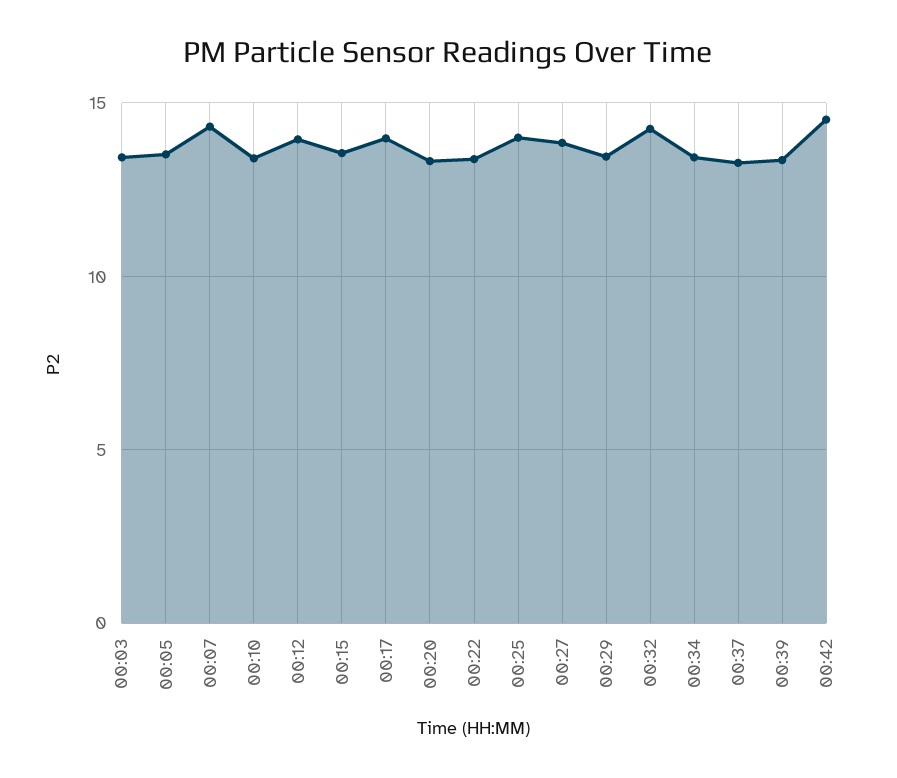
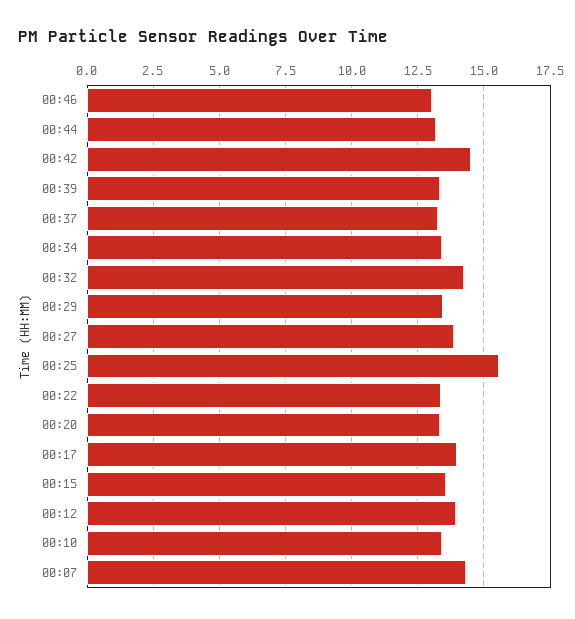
00:03: 13.5 -> none
00:05: 13.5 -> none
00:25: 14 -> 15.5
00:46: none -> 13
00:44: none -> 13.25

